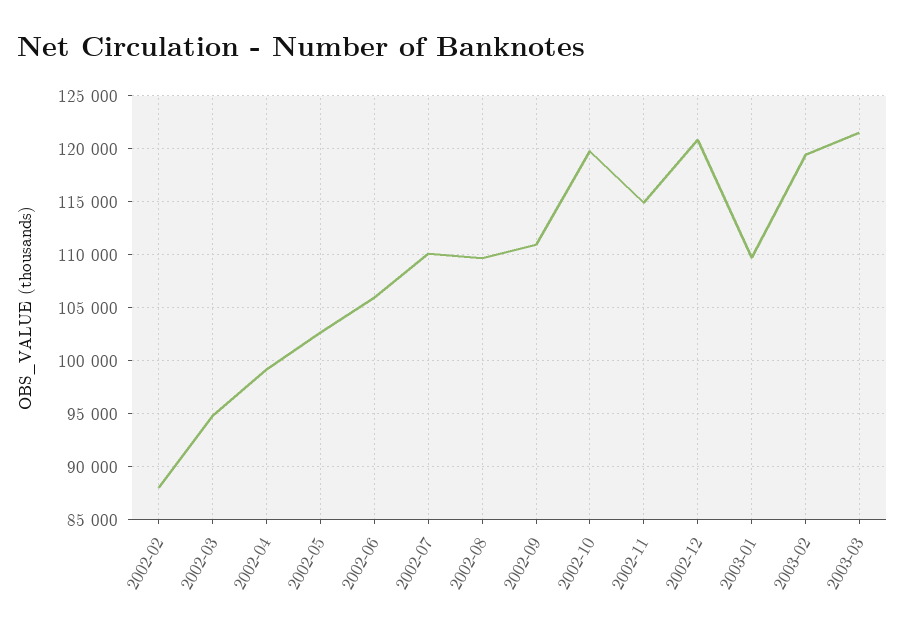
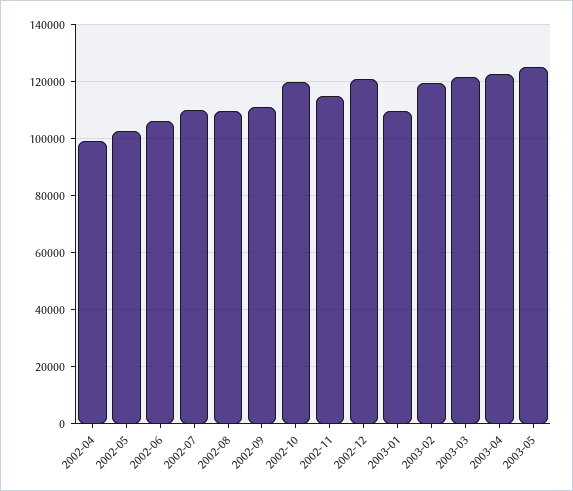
2002-02: 88000 -> none
2002-03: 95000 -> none
2003-04: none -> 122500
2003-05: none -> 125000

